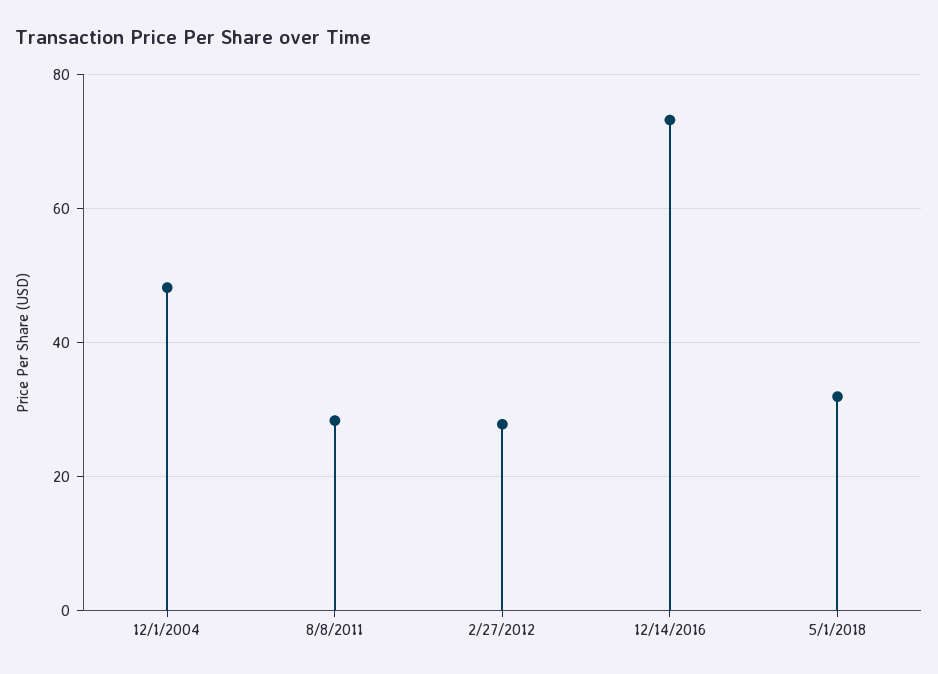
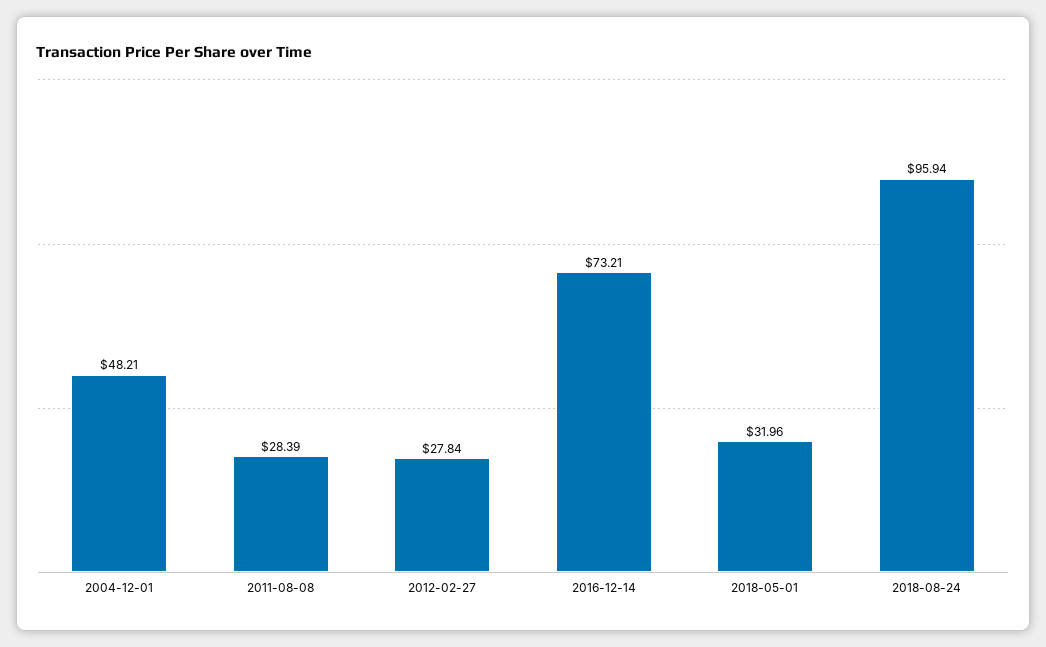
2018-08-24: none -> 95.94

